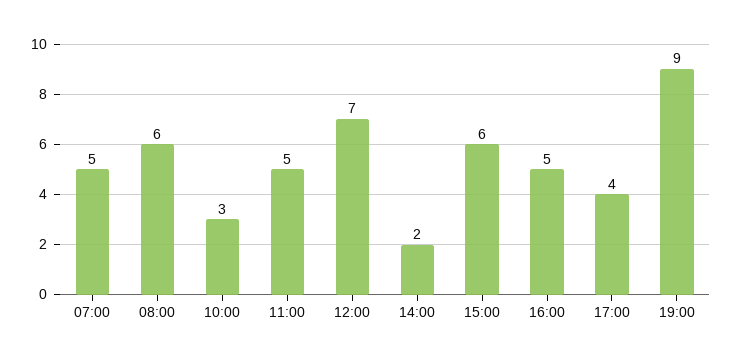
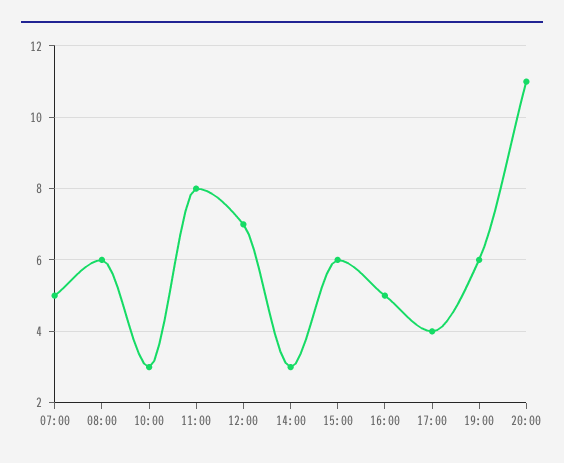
11:00: 5 -> 8
14:00: 2 -> 3
19:00: 9 -> 6
20:00: none -> 11

